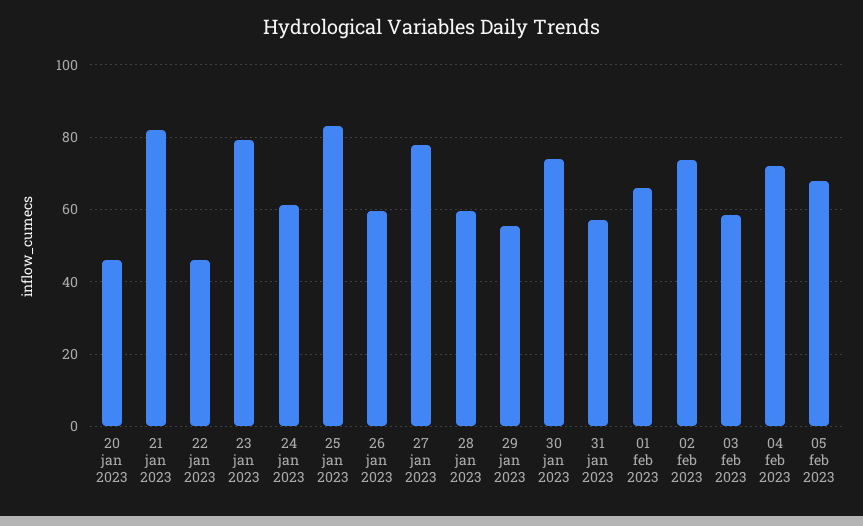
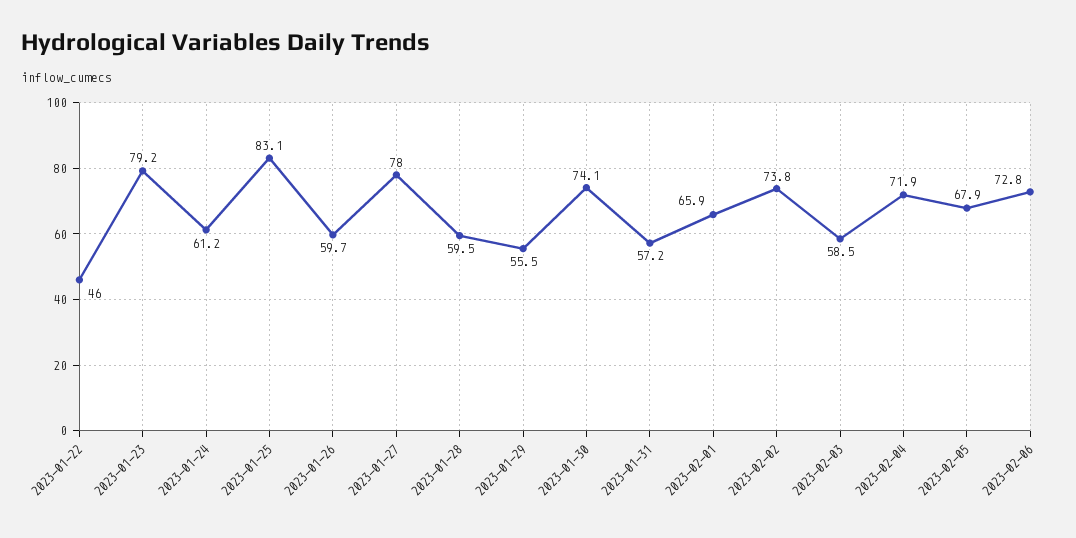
20 jan 2023: 46 -> none
21 jan 2023: 82 -> none
2023-02-06: none -> 72.8

